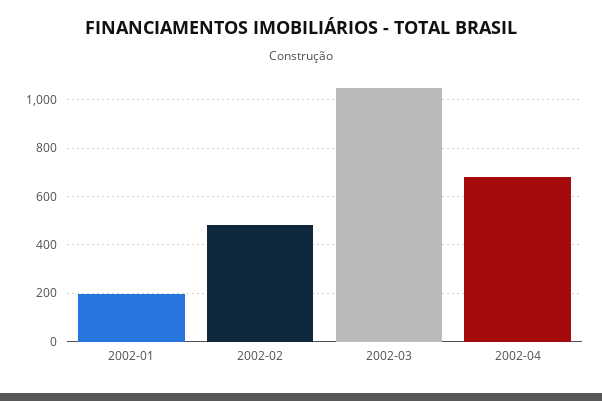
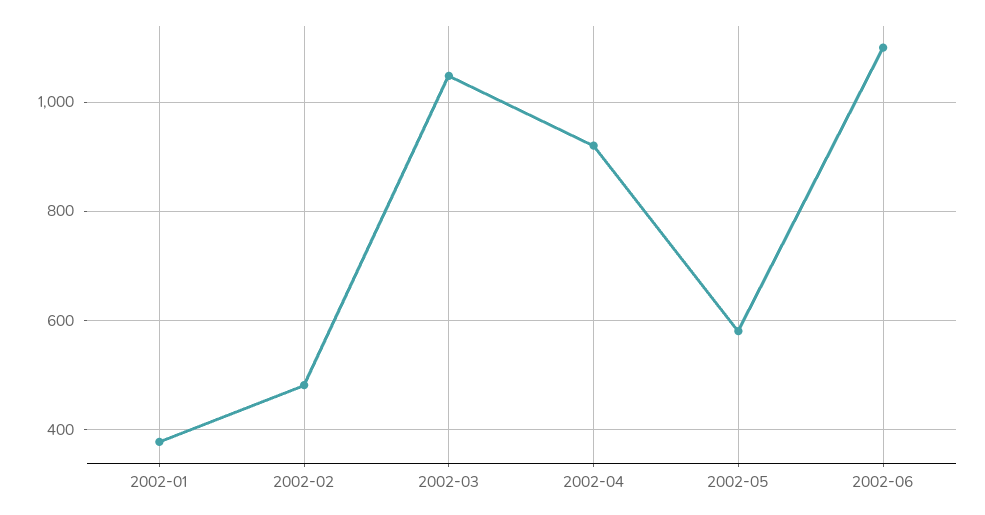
2002-01: 200 -> 380
2002-04: 675 -> 920
2002-05: none -> 580
2002-06: none -> 1100

